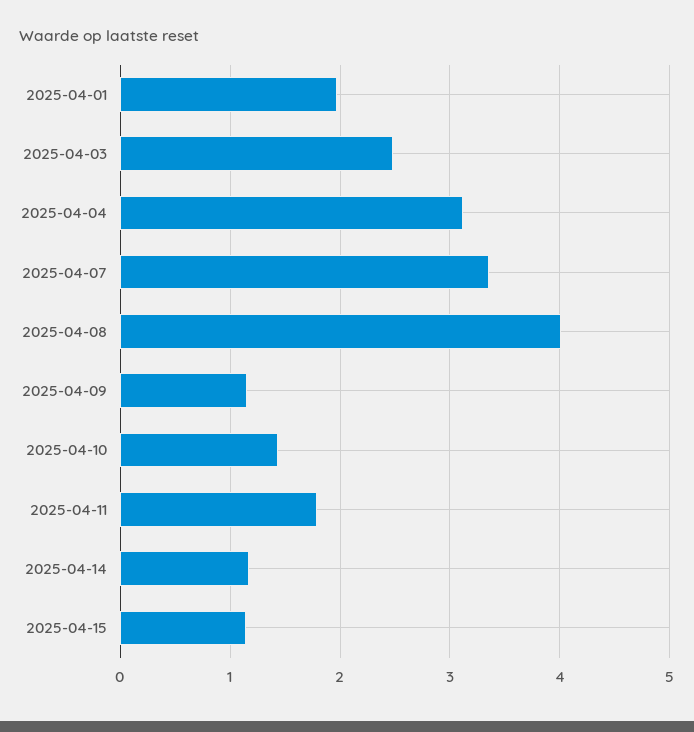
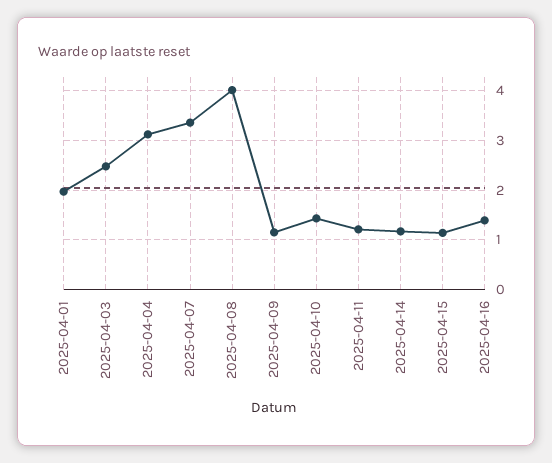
2025-04-11: 1.8 -> 1.2
2025-04-16: none -> 1.4

